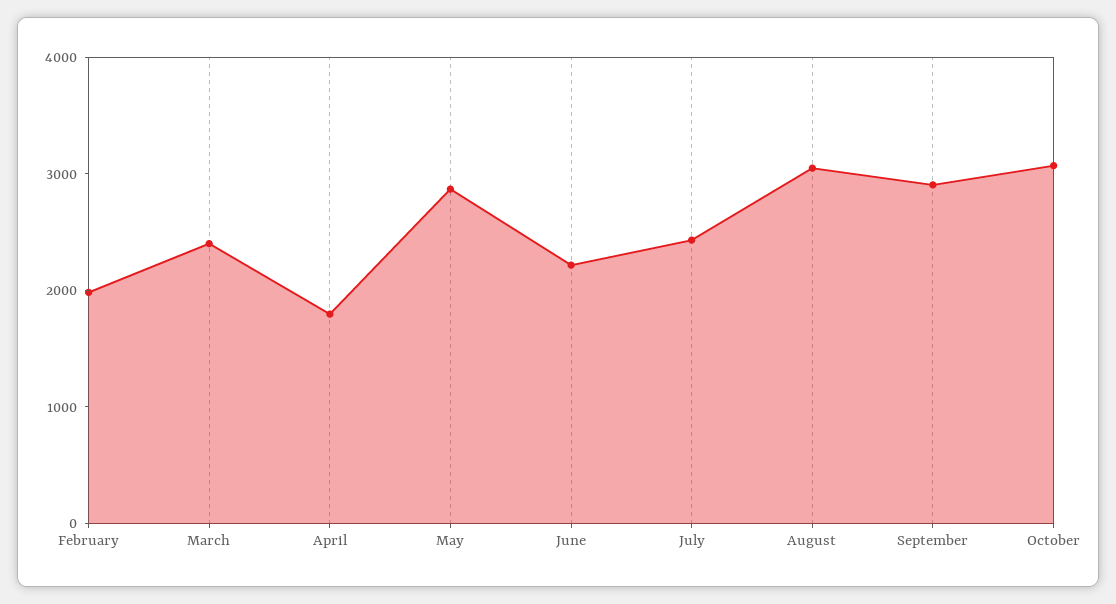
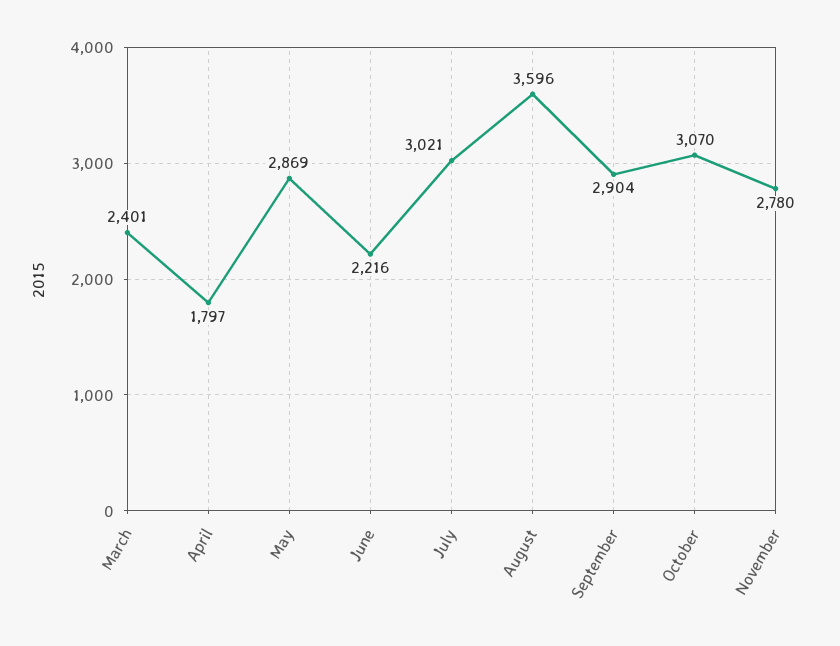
February: 2000 -> none
July: 2400 -> 3021
August: 3000 -> 3596
November: none -> 2780

